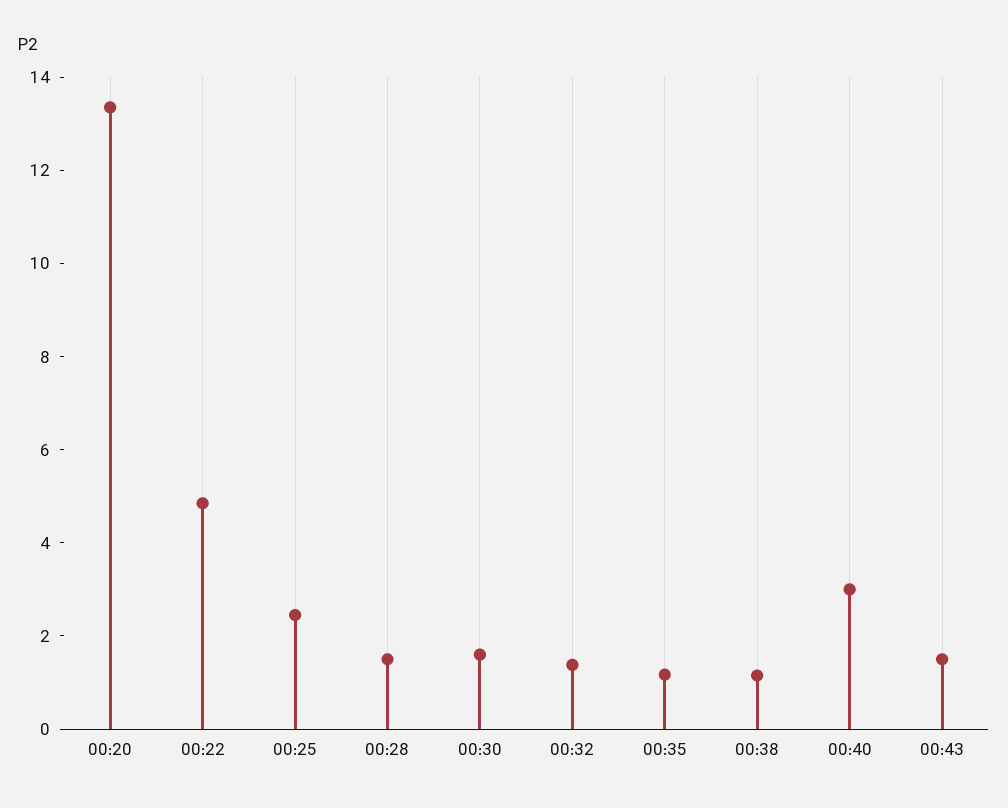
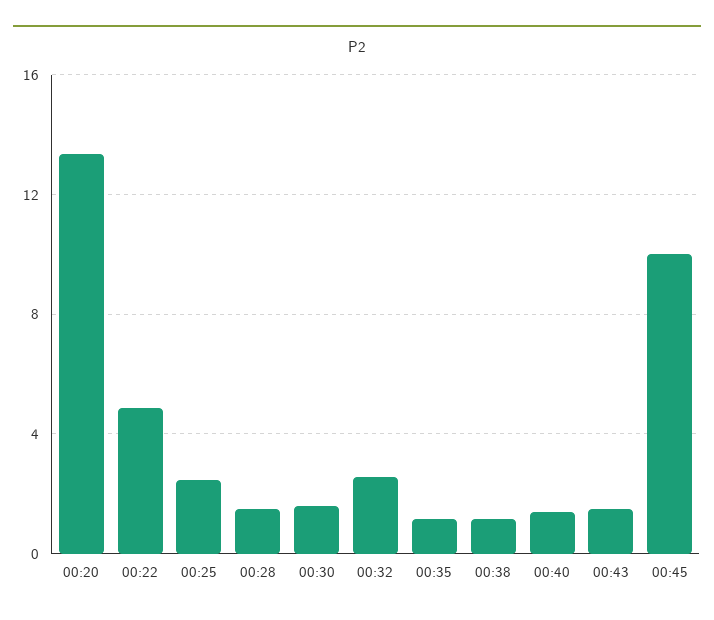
00:32: 1.5 -> 2.5
00:40: 3 -> 1.5
00:45: none -> 10

